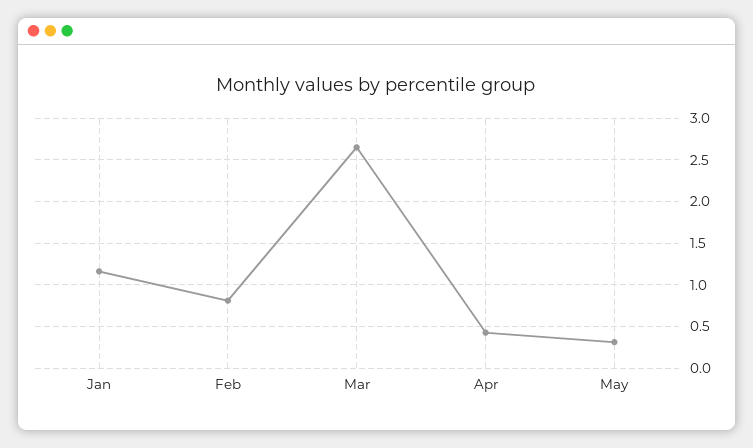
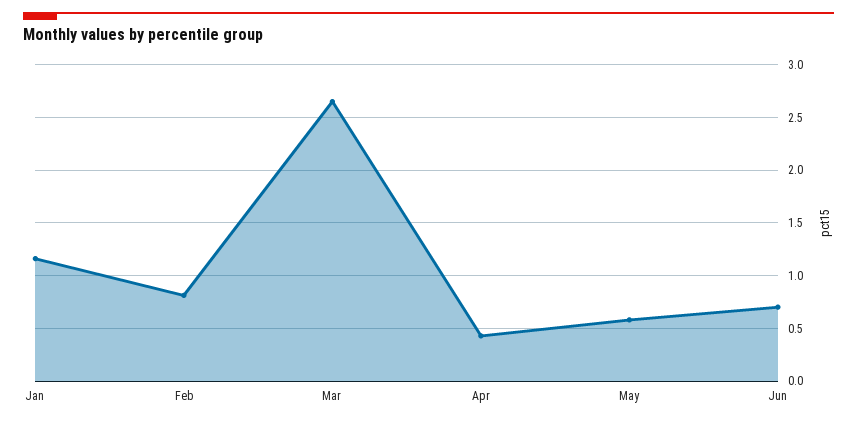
May: 0.3 -> 0.6
Jun: none -> 0.7

